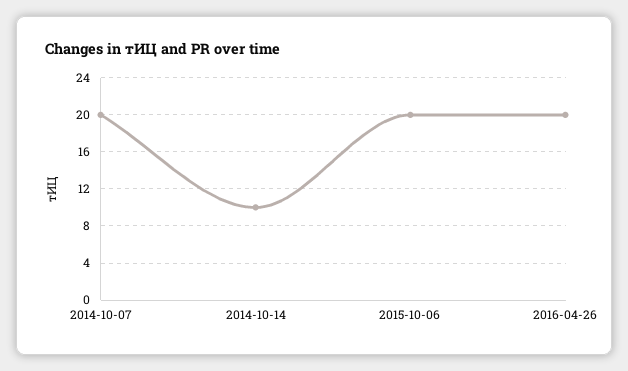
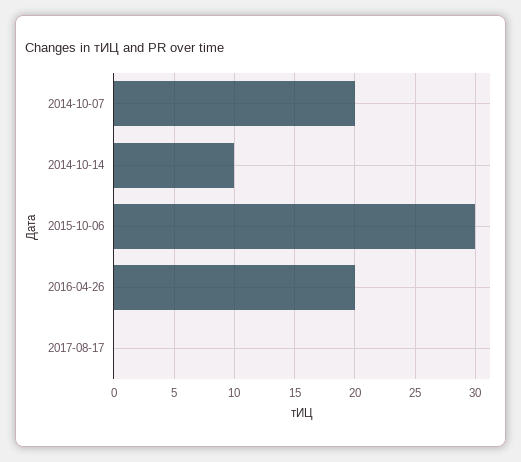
2015-10-06: 20 -> 30
2017-08-17: none -> 0

